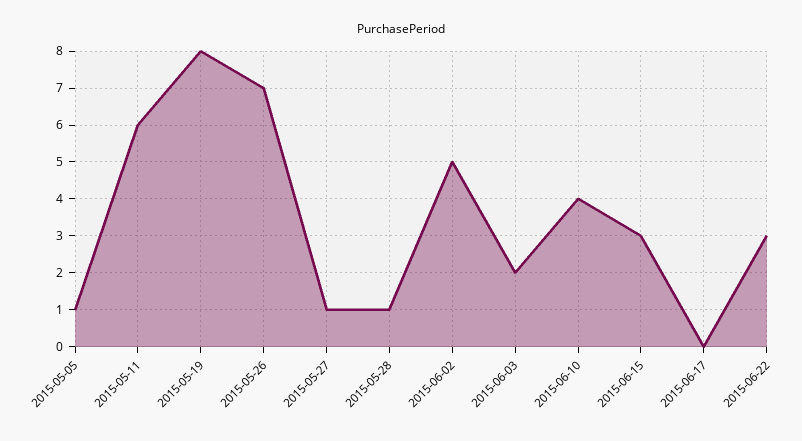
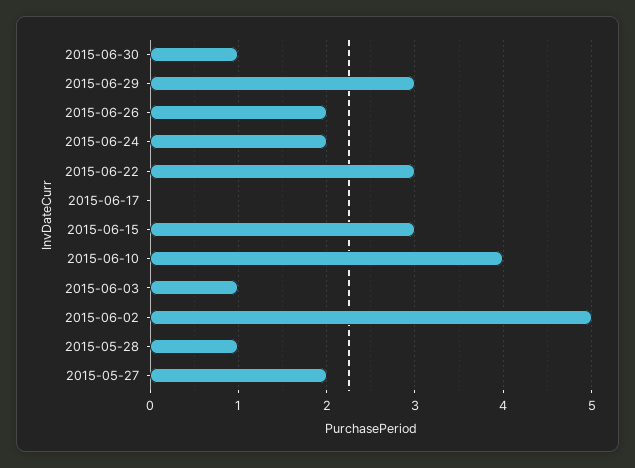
2015-05-05: 1 -> none
2015-05-11: 6 -> none
2015-05-19: 8 -> none
2015-05-26: 7 -> none
2015-05-27: 1 -> 2
2015-06-03: 2 -> 1
2015-06-30: none -> 1
2015-06-29: none -> 3
2015-06-26: none -> 2
2015-06-24: none -> 2

